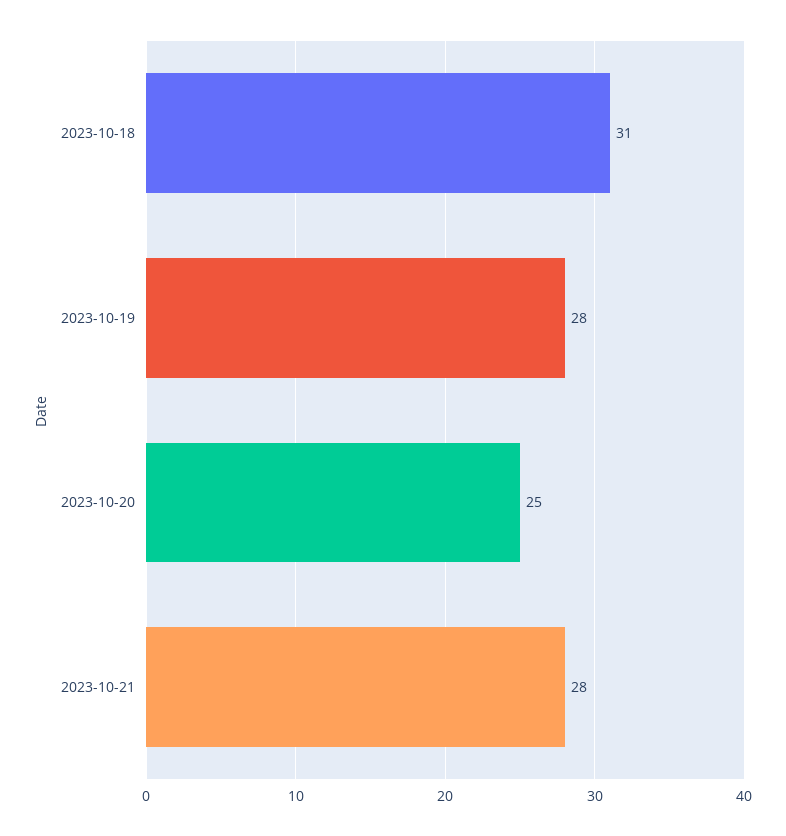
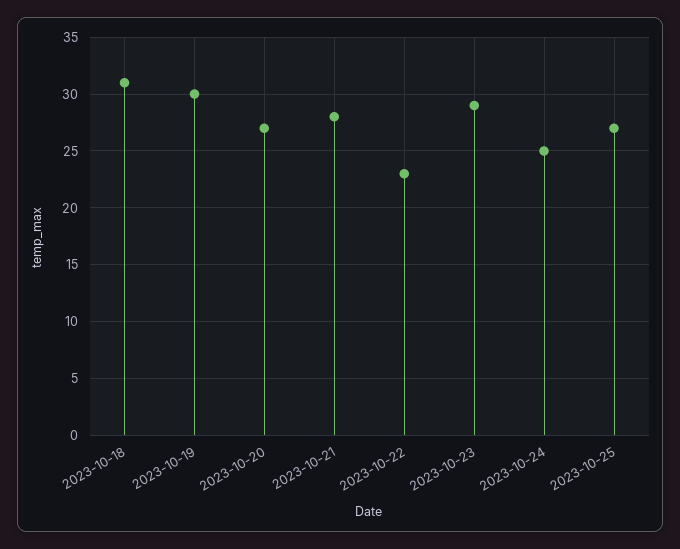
2023-10-19: 28 -> 30
2023-10-20: 25 -> 27
2023-10-22: none -> 23
2023-10-23: none -> 29
2023-10-24: none -> 25
2023-10-25: none -> 27

